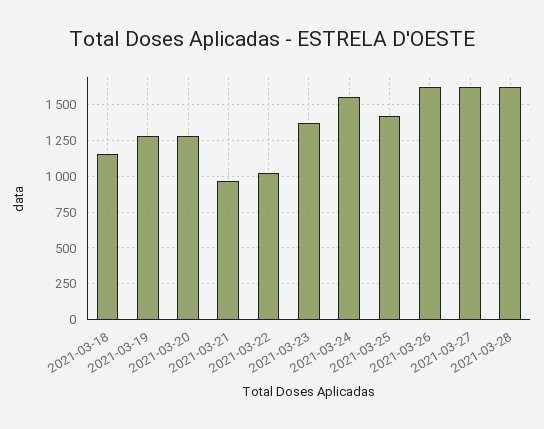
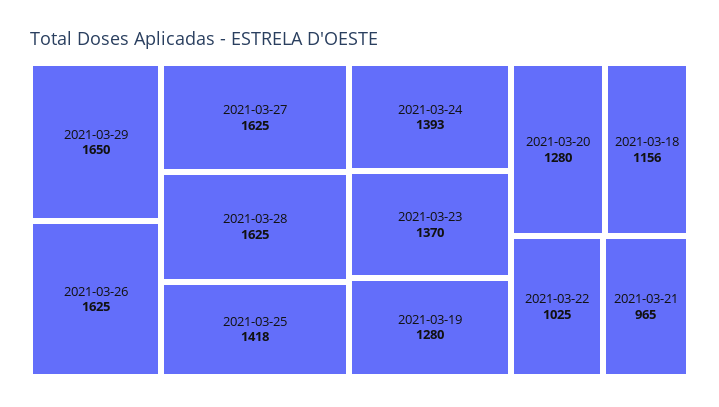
2021-03-24: 1550 -> 1393
2021-03-29: none -> 1650

